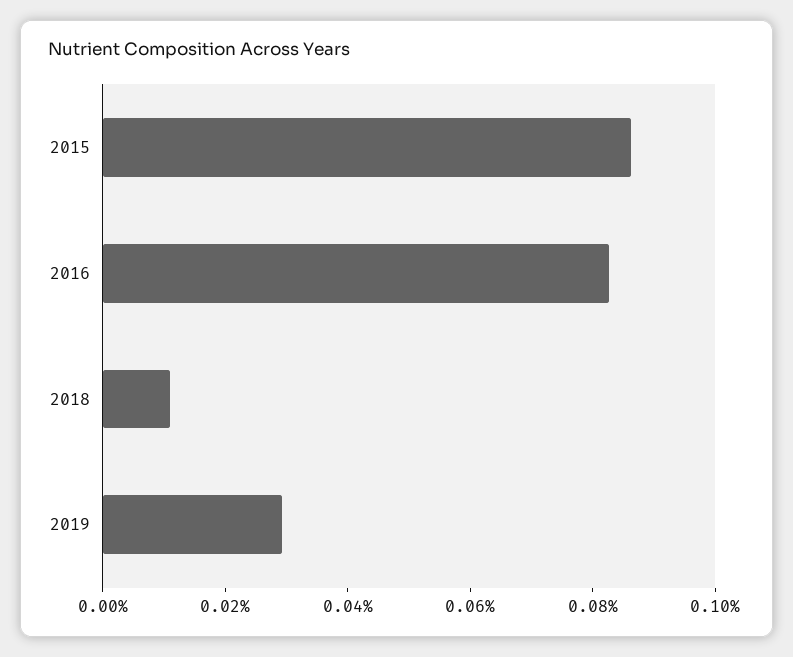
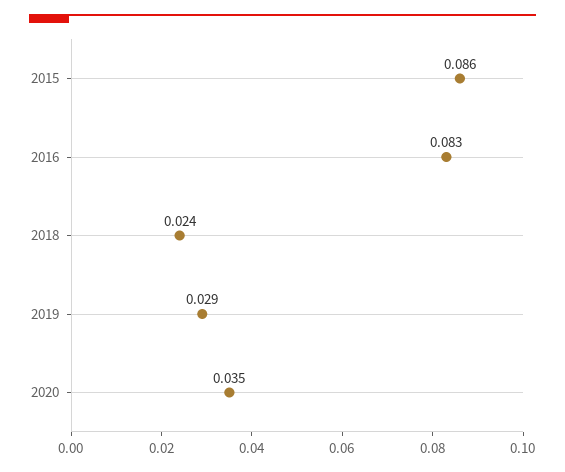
2018: 0.01 -> 0.024
2020: none -> 0.035

